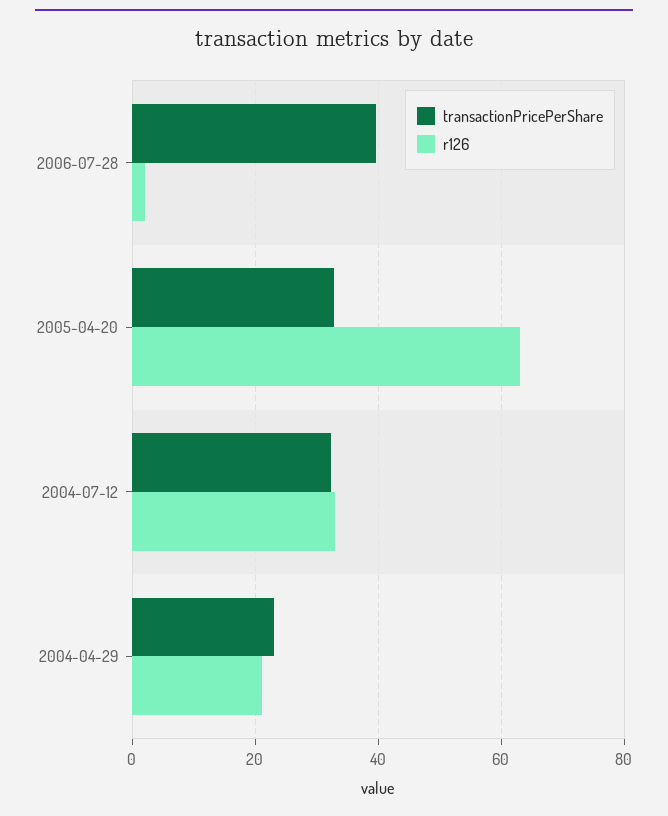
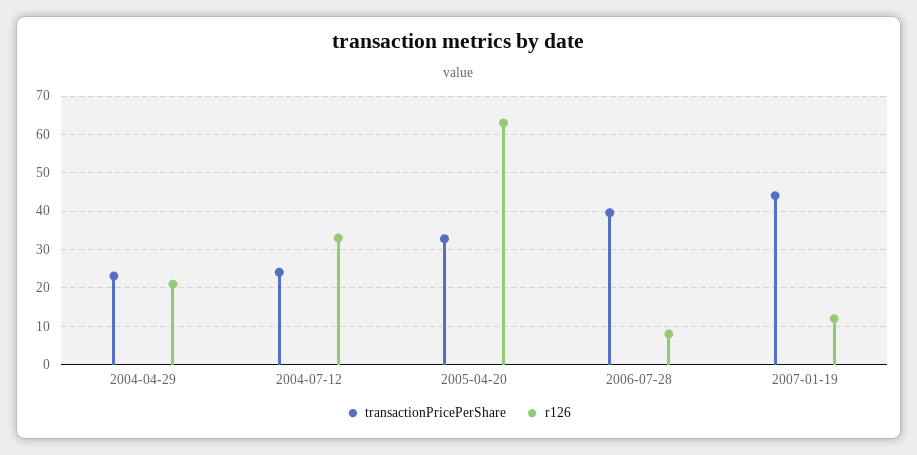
r126, 2006-07-28: 2 -> 8
transactionPricePerShare, 2004-07-12: 32 -> 24
transactionPricePerShare, 2007-01-19: none -> 44
r126, 2007-01-19: none -> 12

